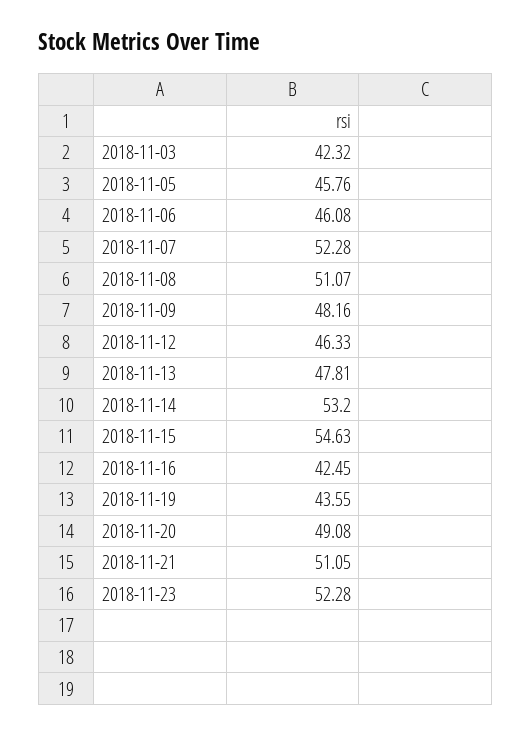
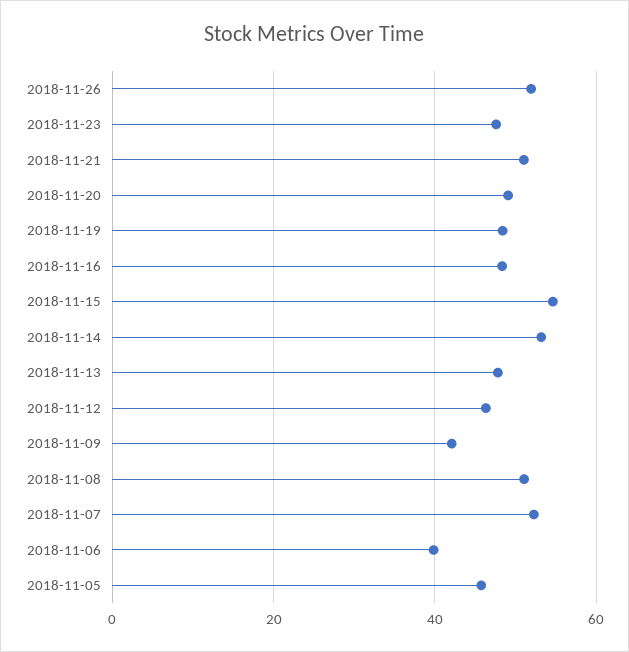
2018-11-03: 42.32 -> none
2018-11-06: 46.08 -> 40
2018-11-09: 48.16 -> 42
2018-11-16: 42.45 -> 48
2018-11-19: 43.55 -> 48
2018-11-23: 52.28 -> 48
2018-11-26: none -> 52

